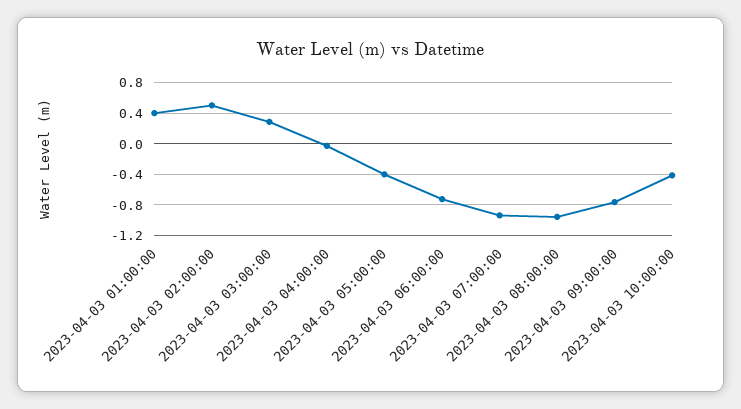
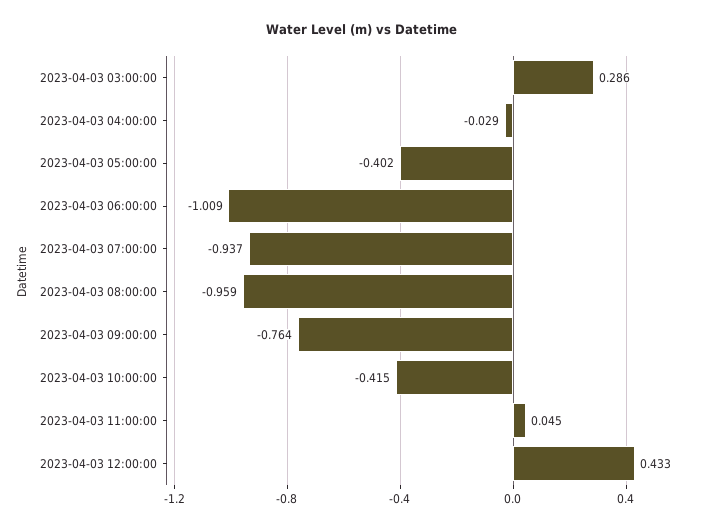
2023-04-03 01:00:00: 0.4 -> none
2023-04-03 02:00:00: 0.5 -> none
2023-04-03 06:00:00: -0.7 -> -1.009
2023-04-03 11:00:00: none -> 0.045
2023-04-03 12:00:00: none -> 0.433

